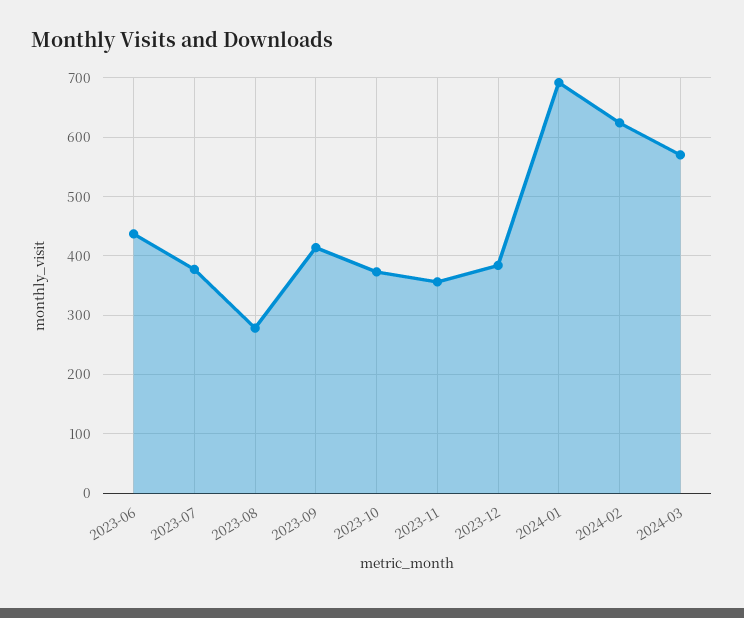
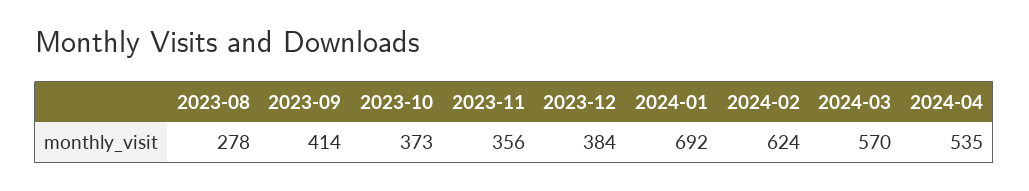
2023-06: 440 -> none
2023-07: 380 -> none
2024-04: none -> 535

